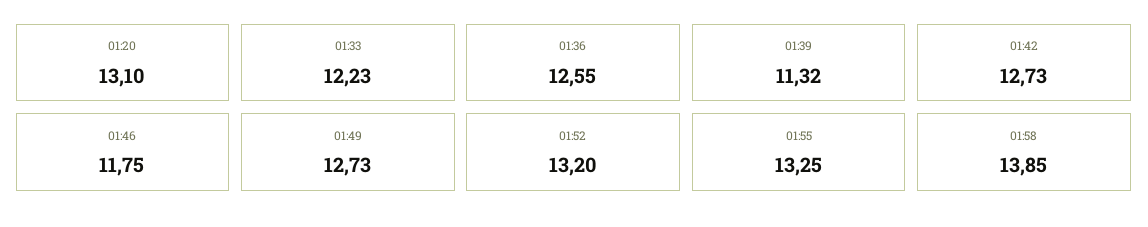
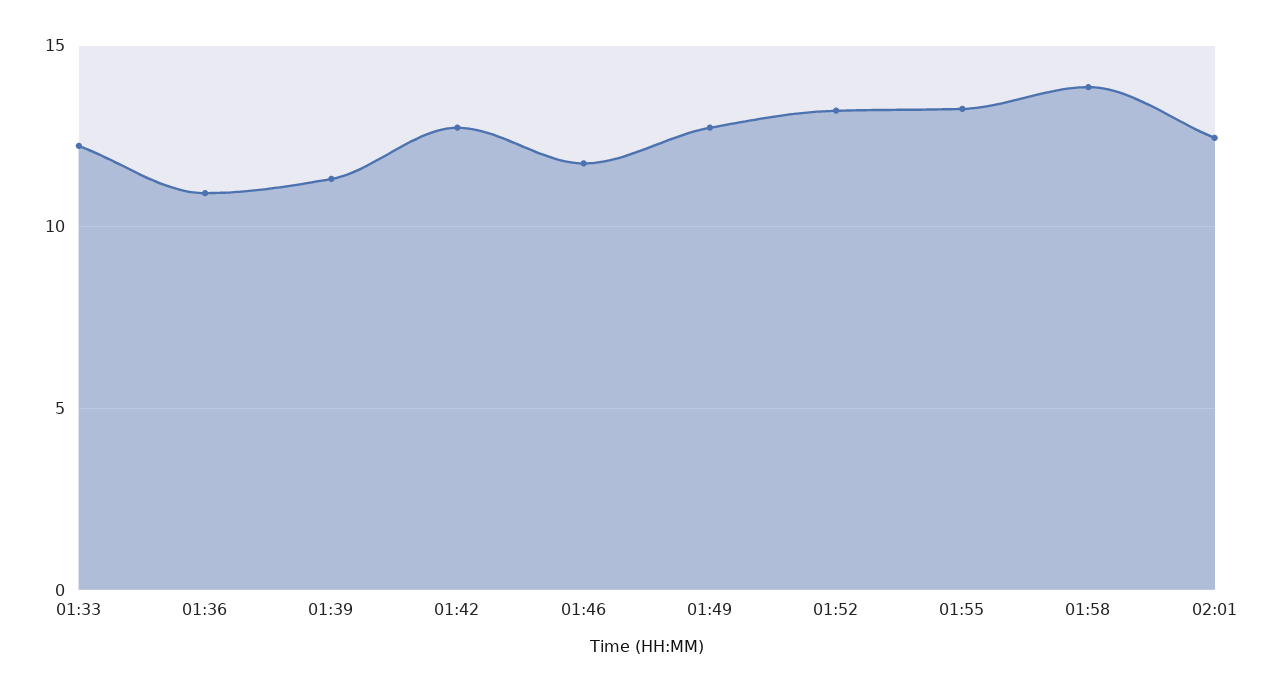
01:20: 13.1 -> none
01:36: 12.55 -> 11
02:01: none -> 12.5

